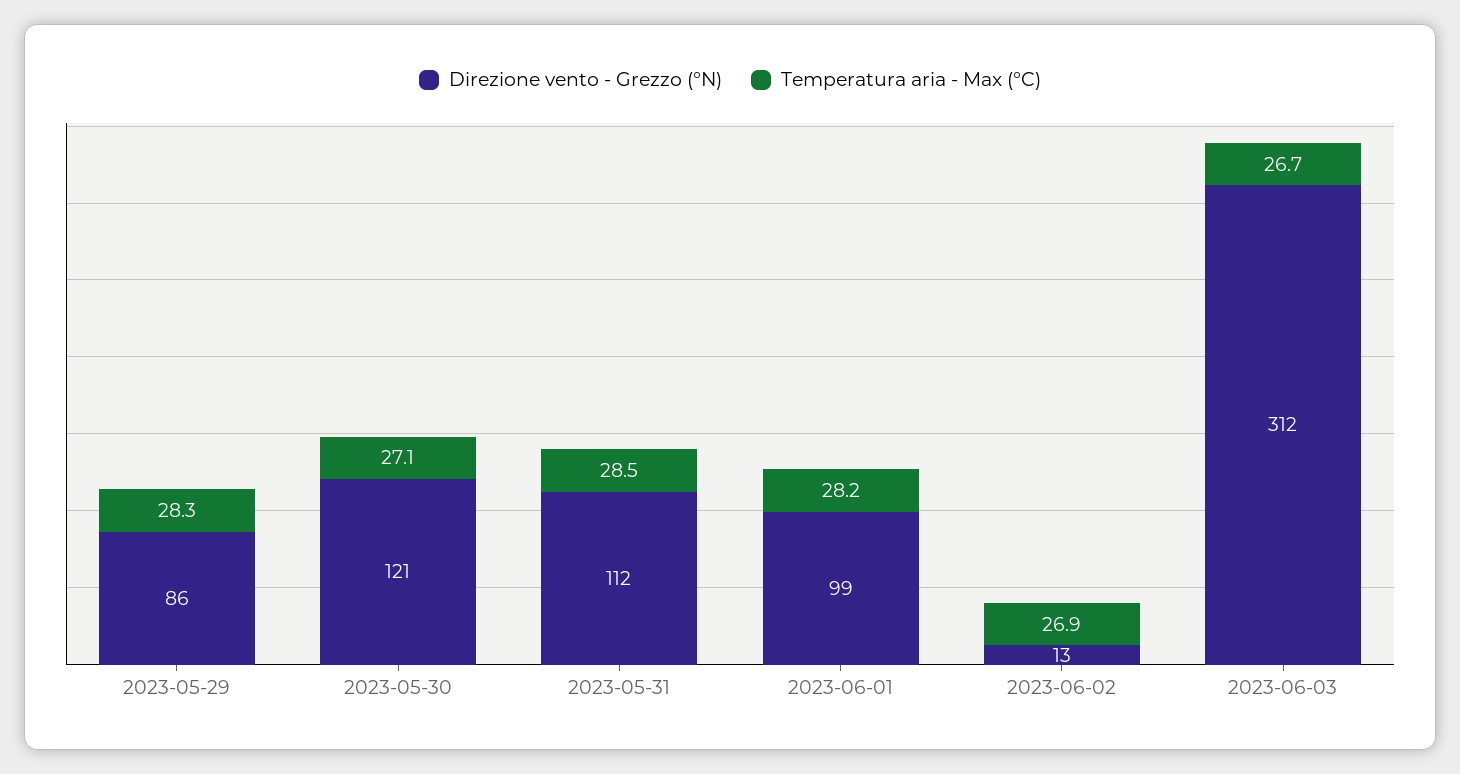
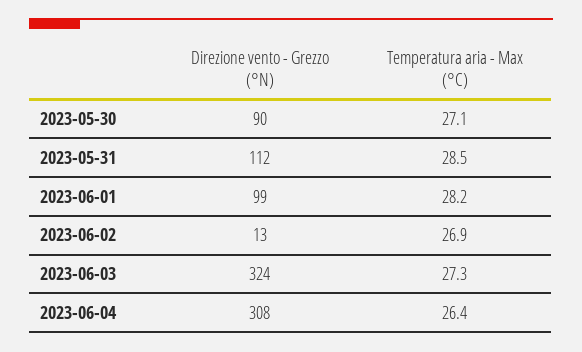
Direzione vento - Grezzo (°N), 2023-05-29: 86 -> none
Temperatura aria - Max (°C), 2023-05-29: 28.3 -> none
Direzione vento - Grezzo (°N), 2023-05-30: 121 -> 90
Direzione vento - Grezzo (°N), 2023-06-03: 312 -> 324
Temperatura aria - Max (°C), 2023-06-03: 26.7 -> 27.3
Direzione vento - Grezzo (°N), 2023-06-04: none -> 308
Temperatura aria - Max (°C), 2023-06-04: none -> 26.4

